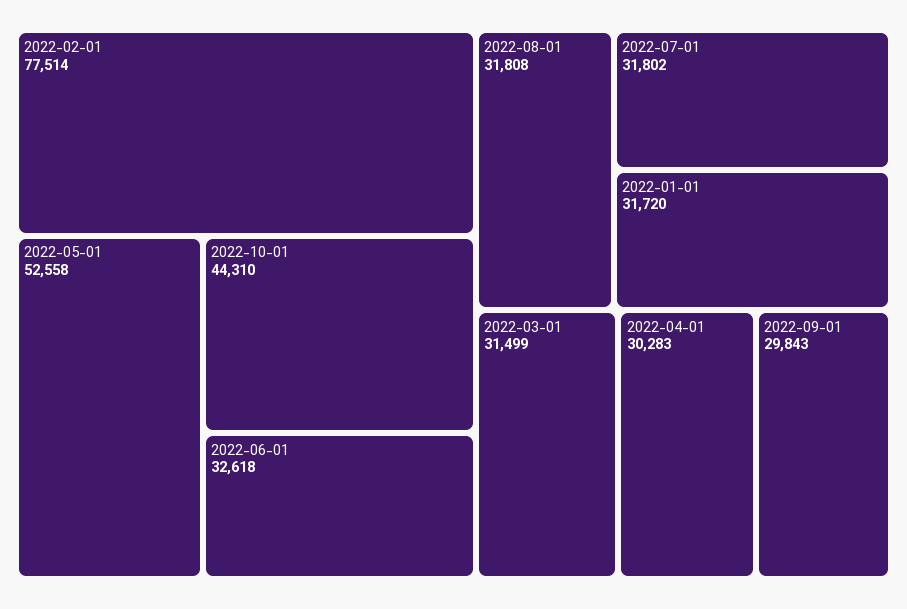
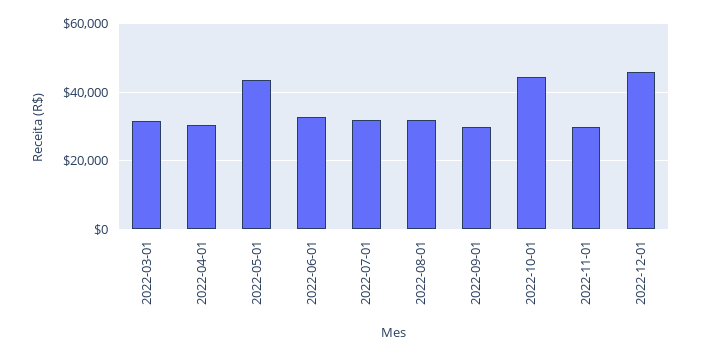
2022-02-01: 77514 -> none
2022-05-01: 52558 -> 44000
2022-01-01: 31720 -> none
2022-11-01: none -> 30000
2022-12-01: none -> 46000

